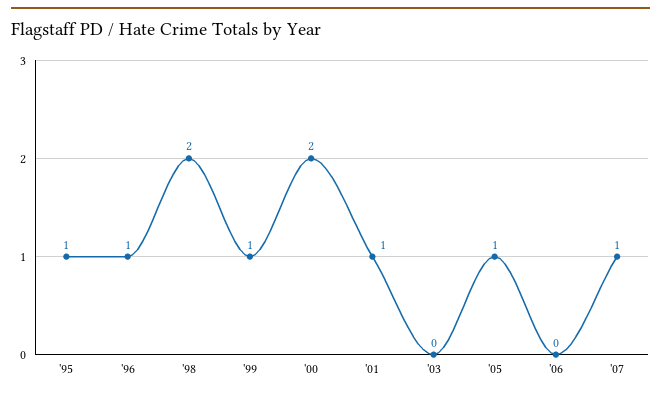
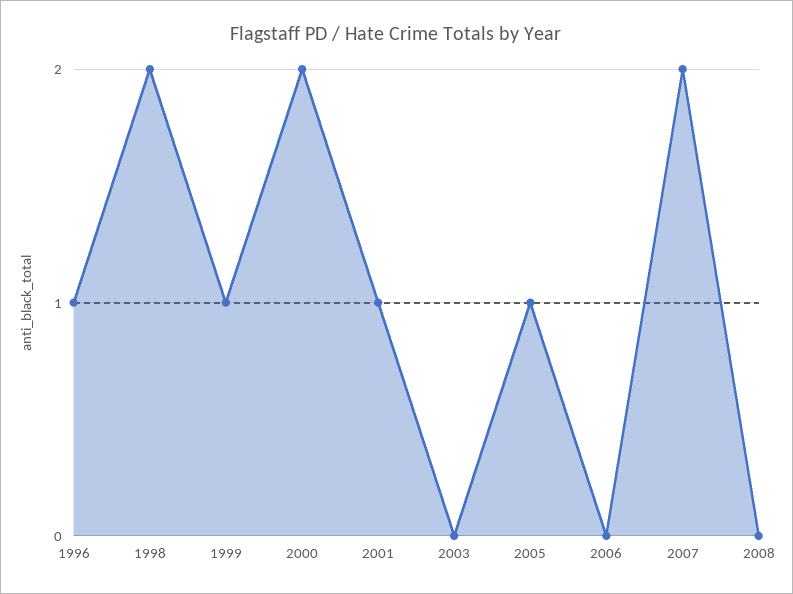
'95: 1 -> none
'07: 1 -> 2
2008: none -> 0

